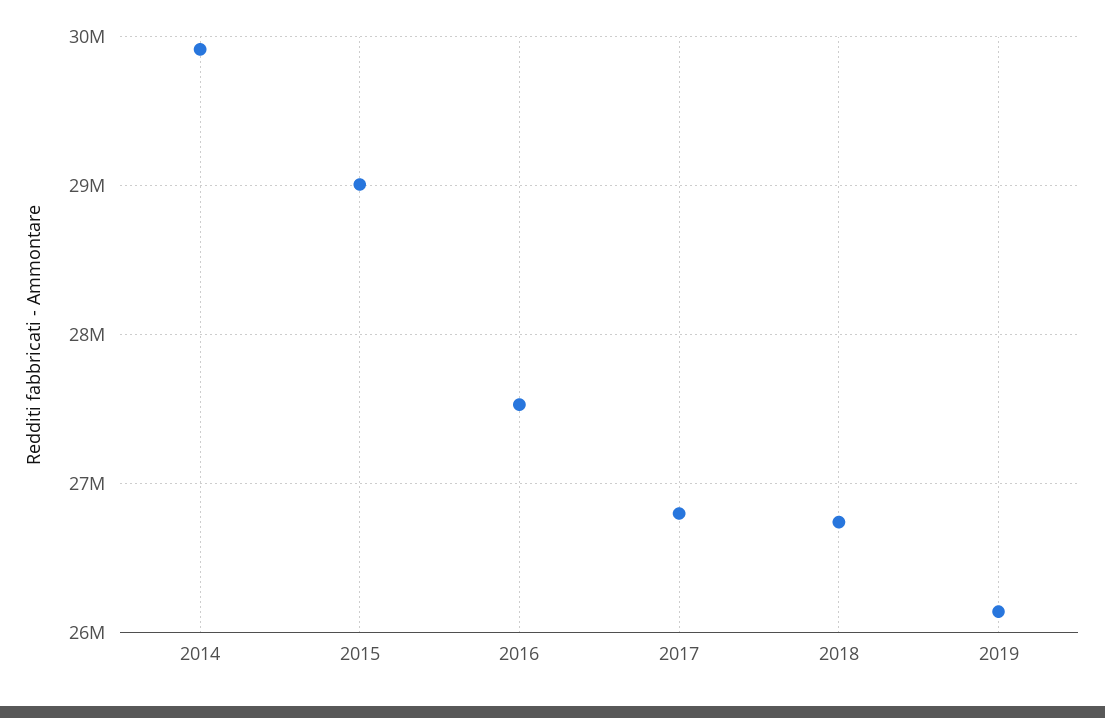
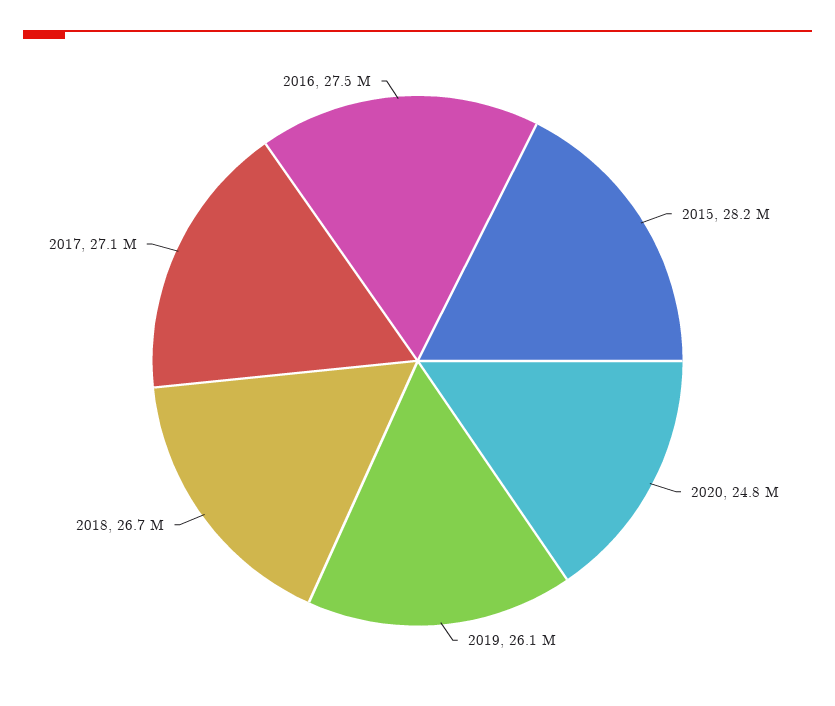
2014: 29900000 -> none
2015: 29000000 -> 28200000
2017: 26800000 -> 27100000
2020: none -> 24800000

